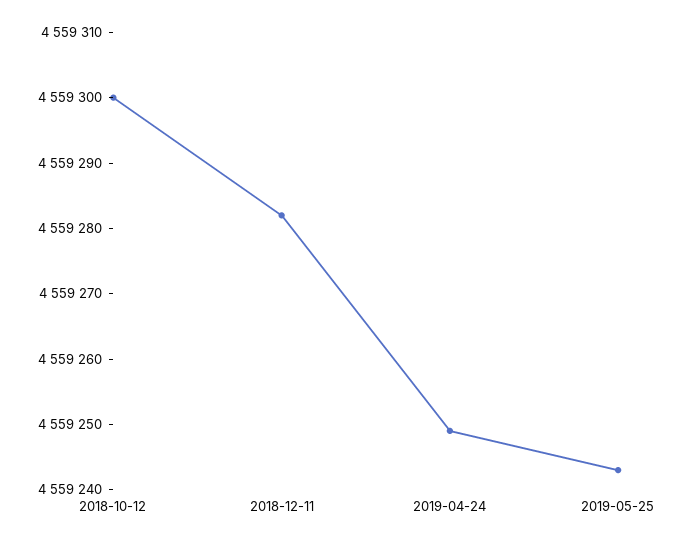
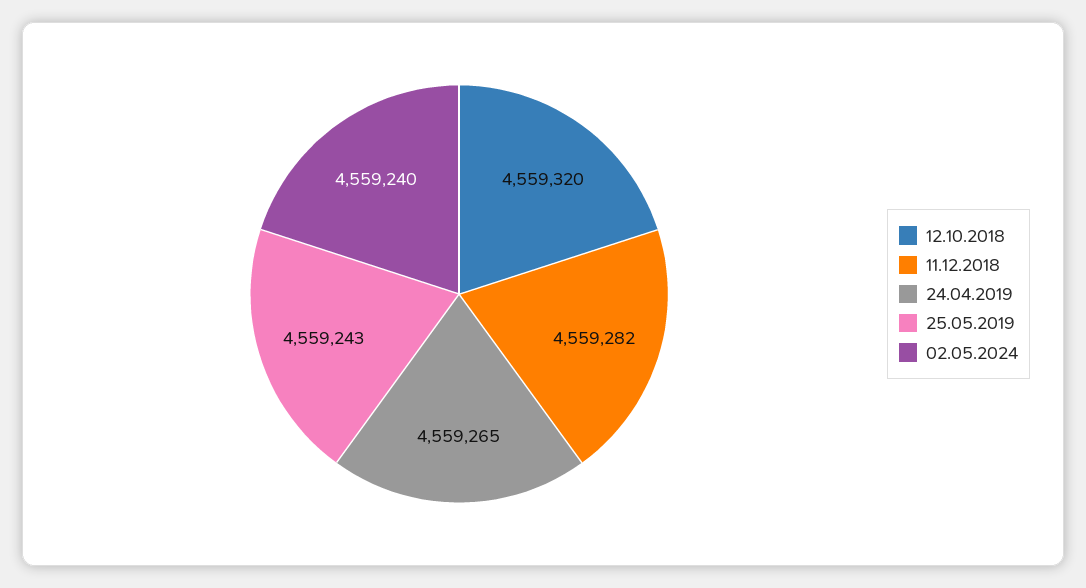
2018-10-12: 4559300 -> 4559320
2019-04-24: 4559250 -> 4559265
02.05.2024: none -> 4559240

